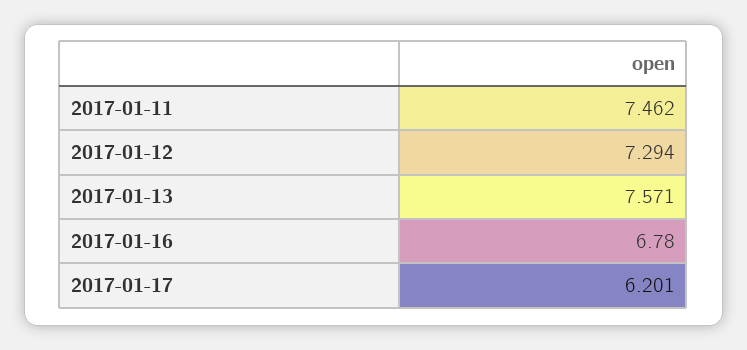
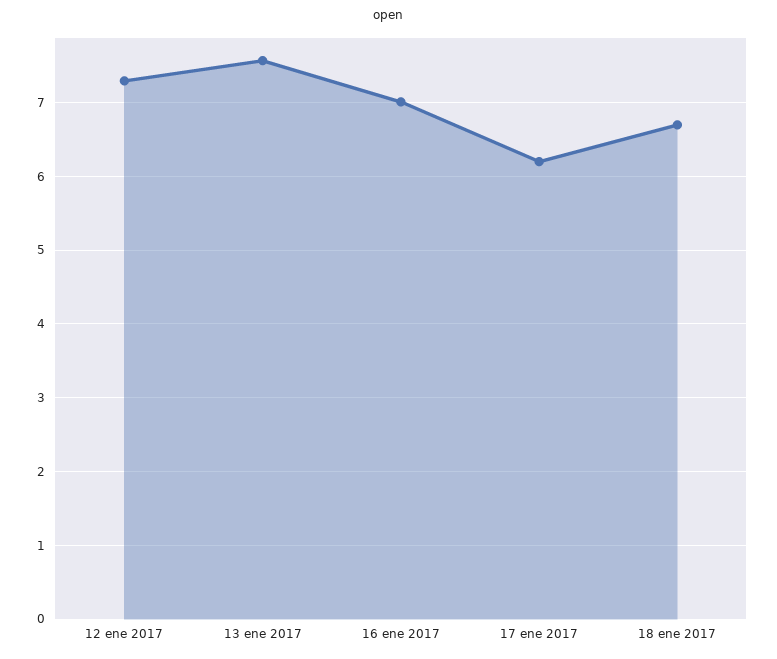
2017-01-11: 7.462 -> none
2017-01-16: 6.78 -> 7
18 ene 2017: none -> 6.7

